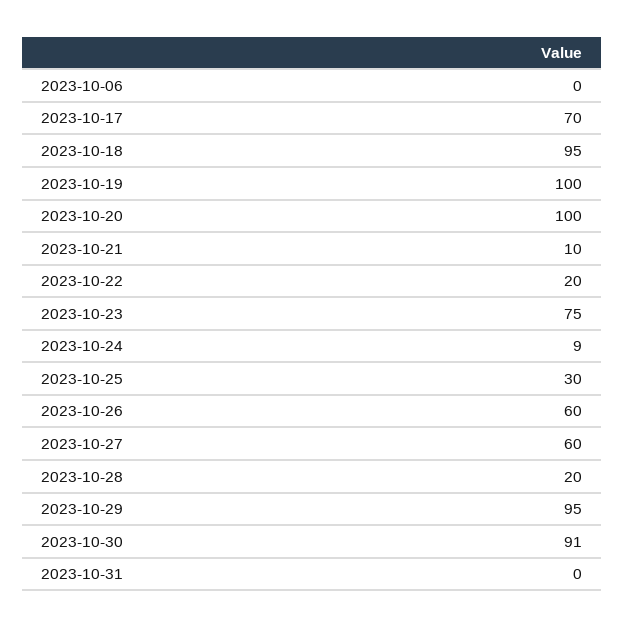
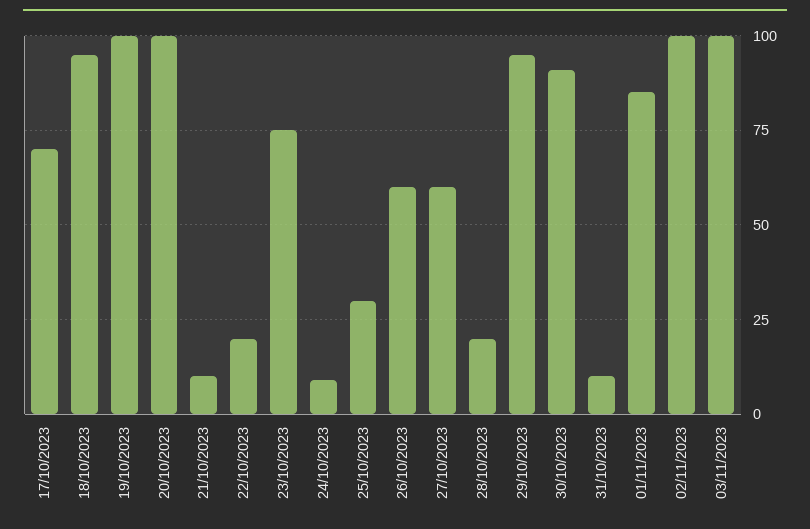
2023-10-06: 0 -> none
2023-10-31: 0 -> 10
01/11/2023: none -> 85
02/11/2023: none -> 100
03/11/2023: none -> 100

